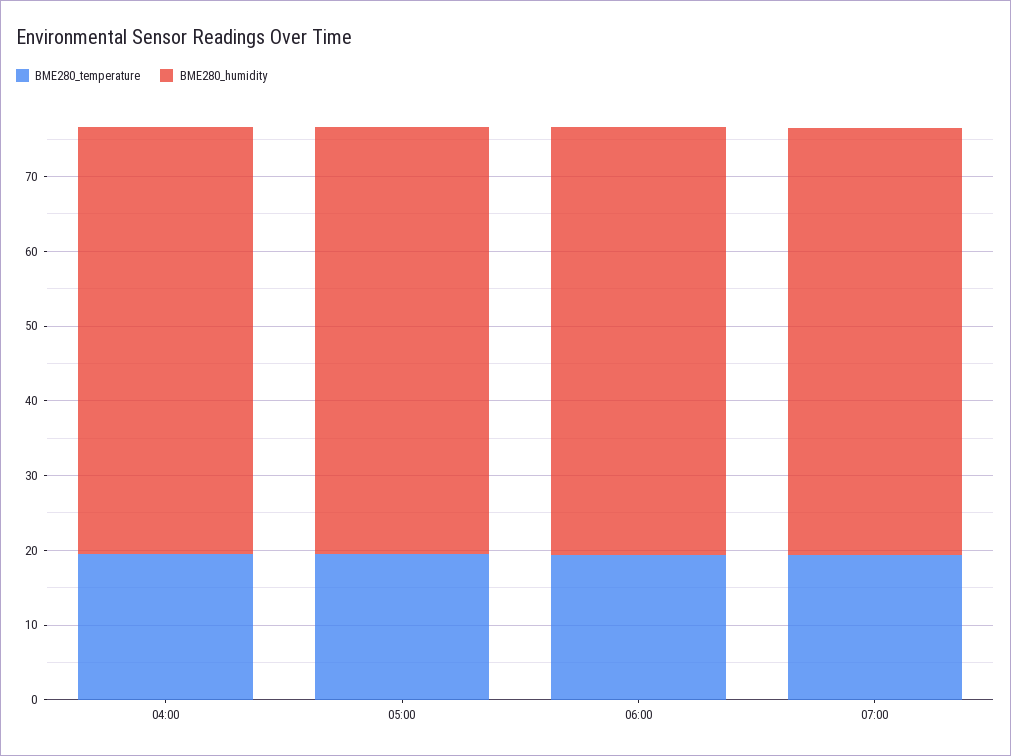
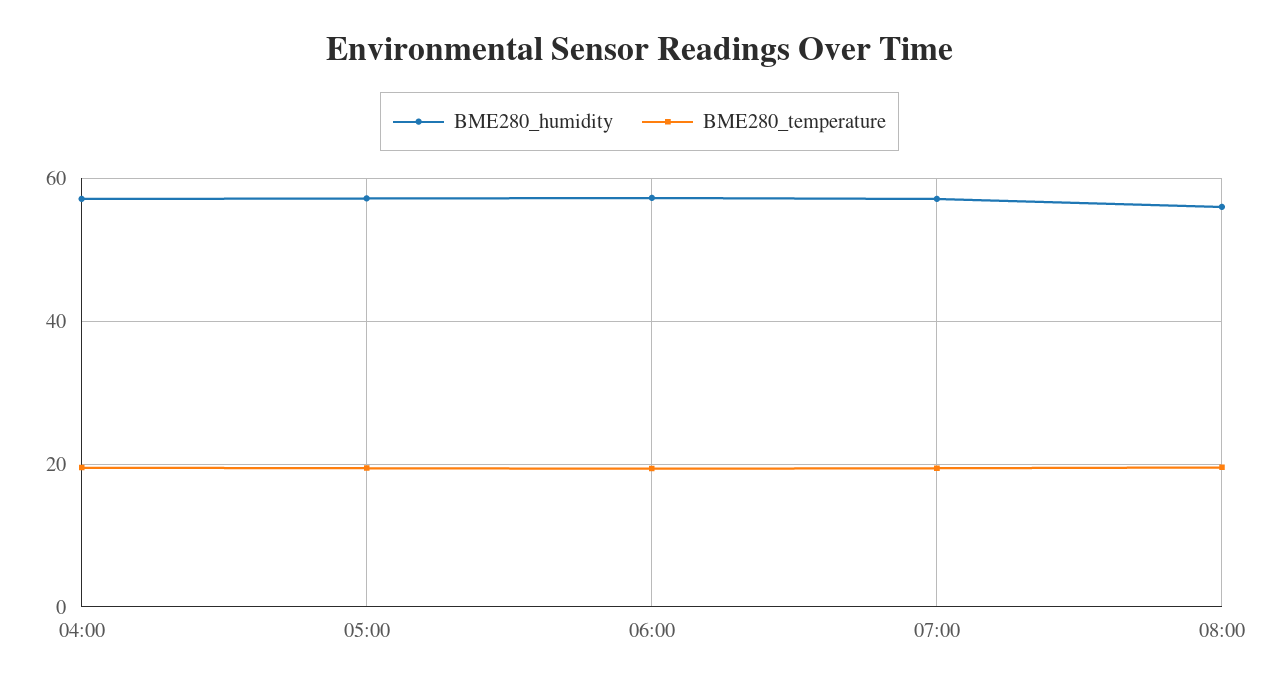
BME280_humidity, 08:00: none -> 56
BME280_temperature, 08:00: none -> 20

